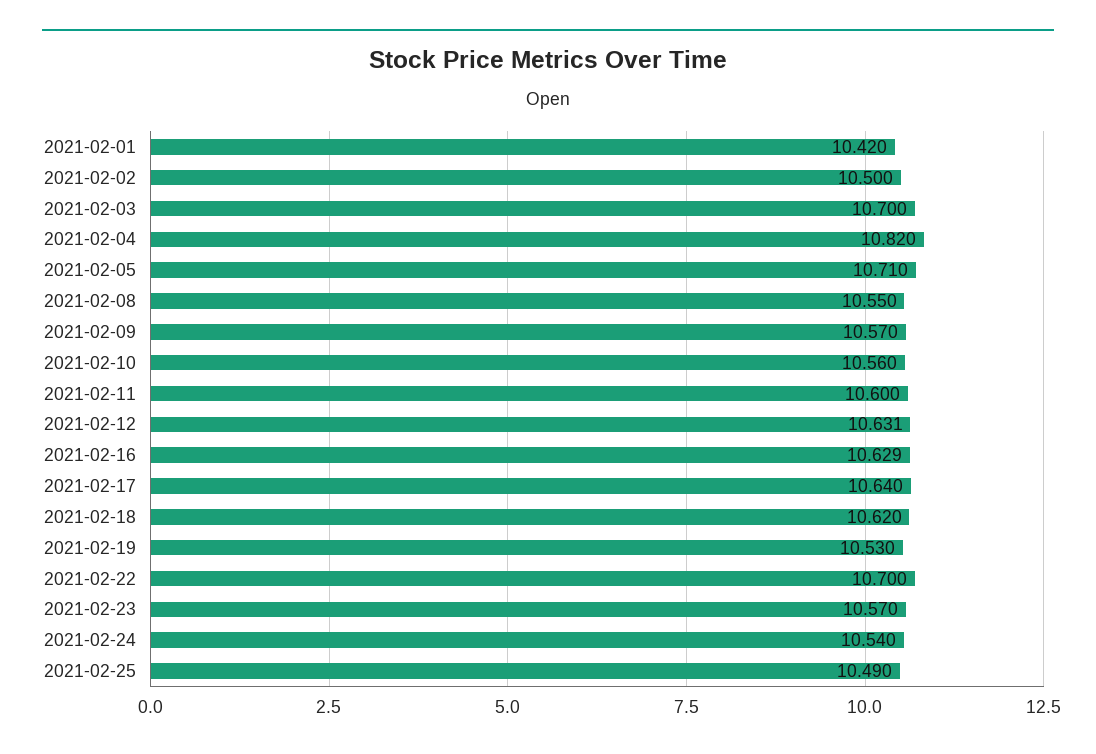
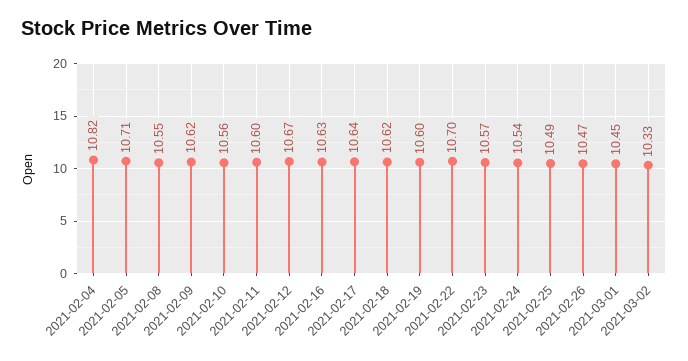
2021-02-01: 10.42 -> none
2021-02-02: 10.5 -> none
2021-02-03: 10.7 -> none
2021-02-09: 10.57 -> 10.62
2021-02-12: 10.631 -> 10.67
2021-02-19: 10.53 -> 10.6
2021-02-26: none -> 10.47
2021-03-01: none -> 10.45
2021-03-02: none -> 10.33

